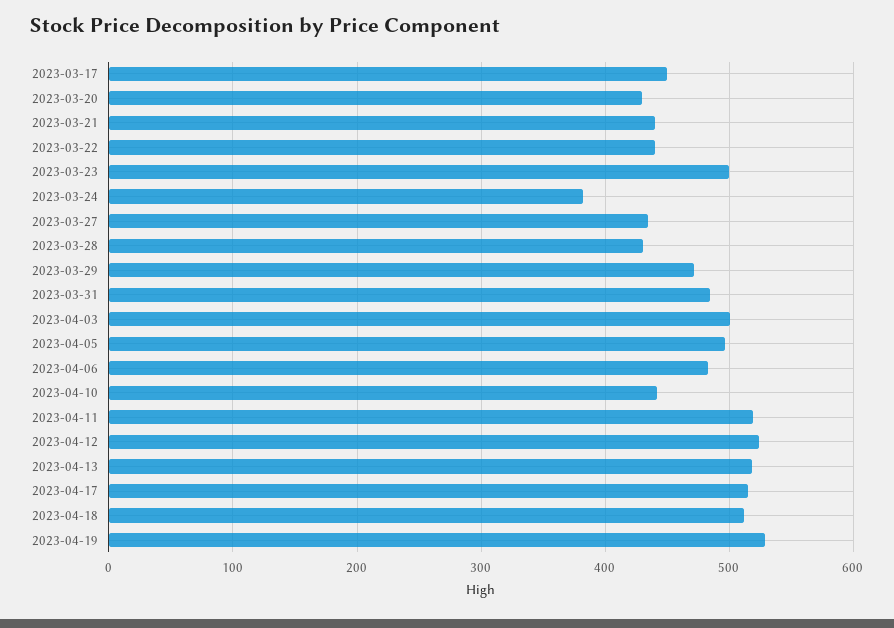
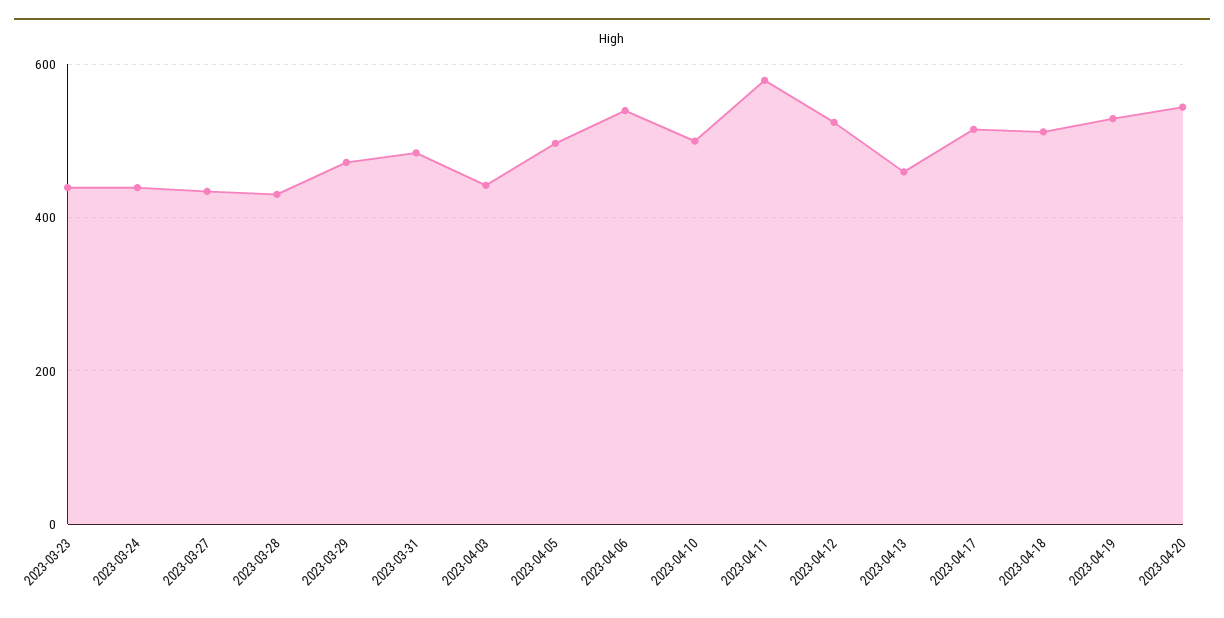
2023-03-17: 450 -> none
2023-03-20: 430 -> none
2023-03-21: 440 -> none
2023-03-22: 440 -> none
2023-03-23: 500 -> 440
2023-03-24: 380 -> 440
2023-04-03: 500 -> 440
2023-04-06: 480 -> 540
2023-04-10: 440 -> 500
2023-04-11: 520 -> 580
2023-04-13: 520 -> 460
2023-04-20: none -> 540

